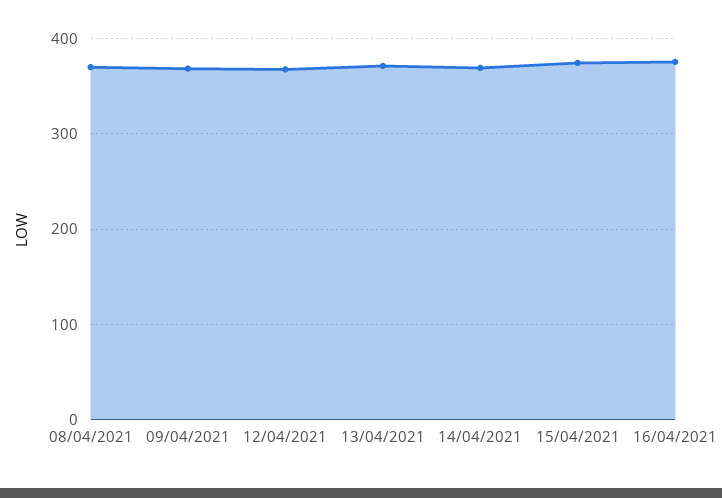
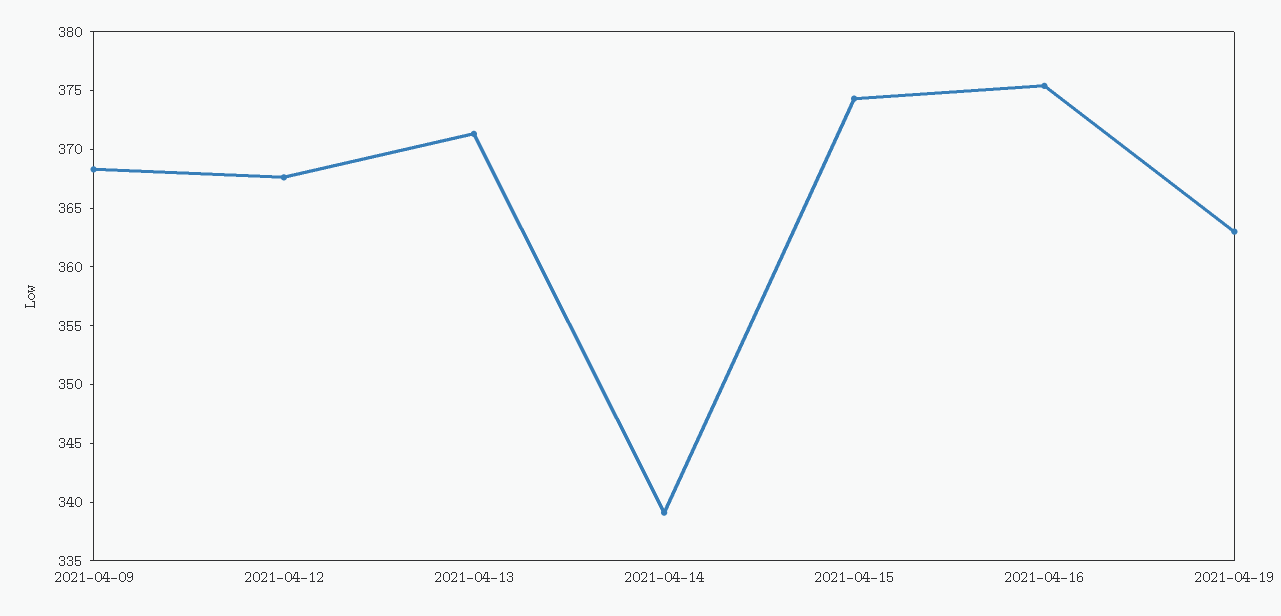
08/04/2021: 370 -> none
14/04/2021: 370 -> 339
2021-04-19: none -> 363

